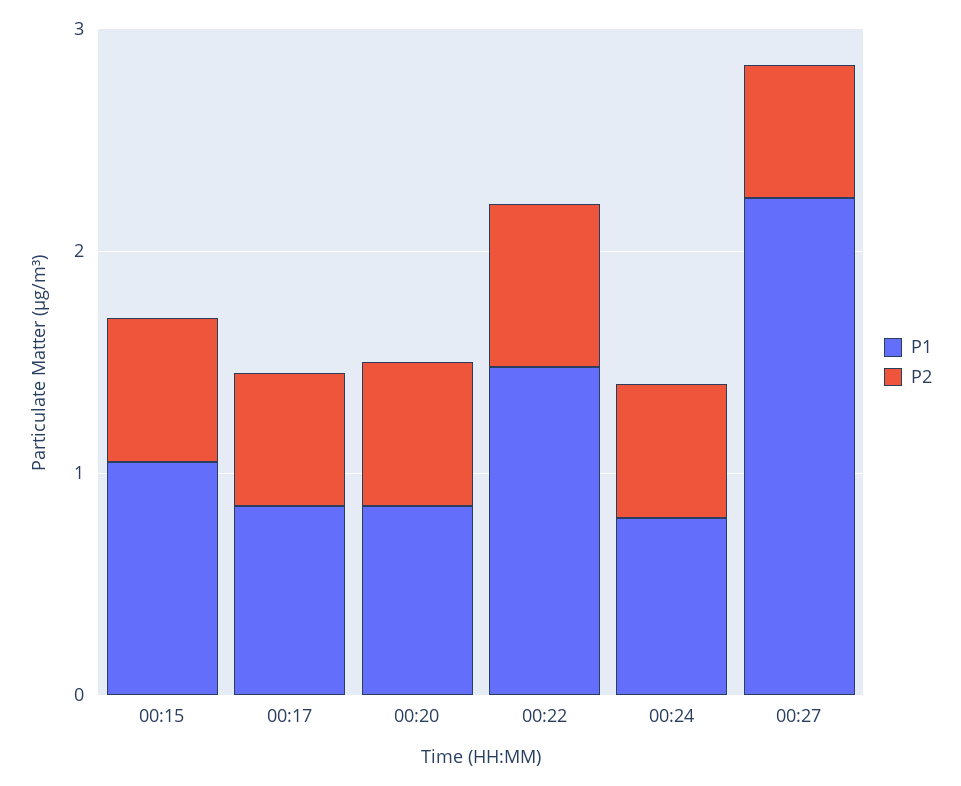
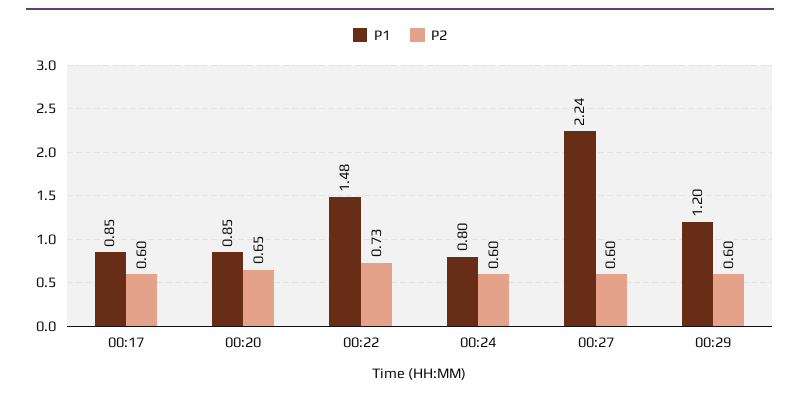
P1, 00:15: 1 -> none
P2, 00:15: 0.6 -> none
P1, 00:29: none -> 1.2
P2, 00:29: none -> 0.6

